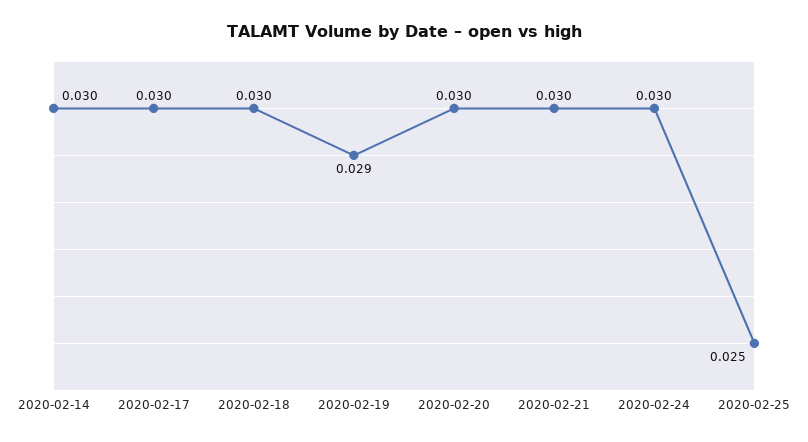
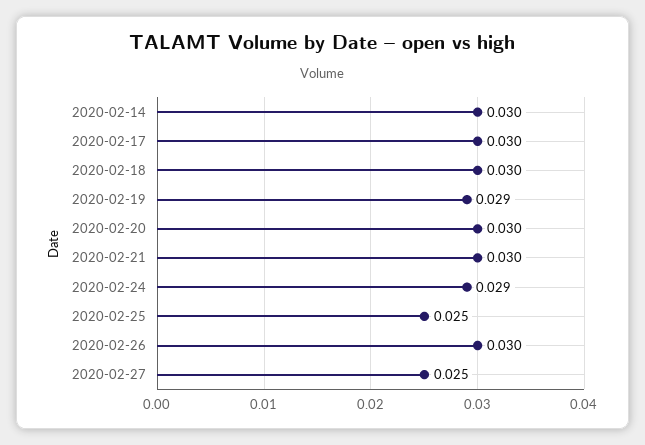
2020-02-24: 0.03 -> 0.029
2020-02-26: none -> 0.03
2020-02-27: none -> 0.025

